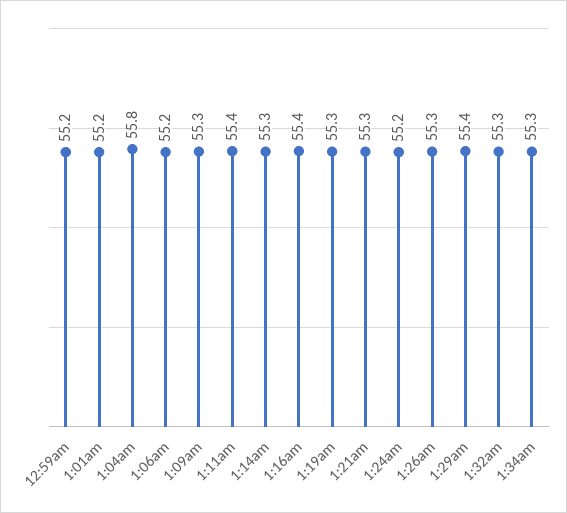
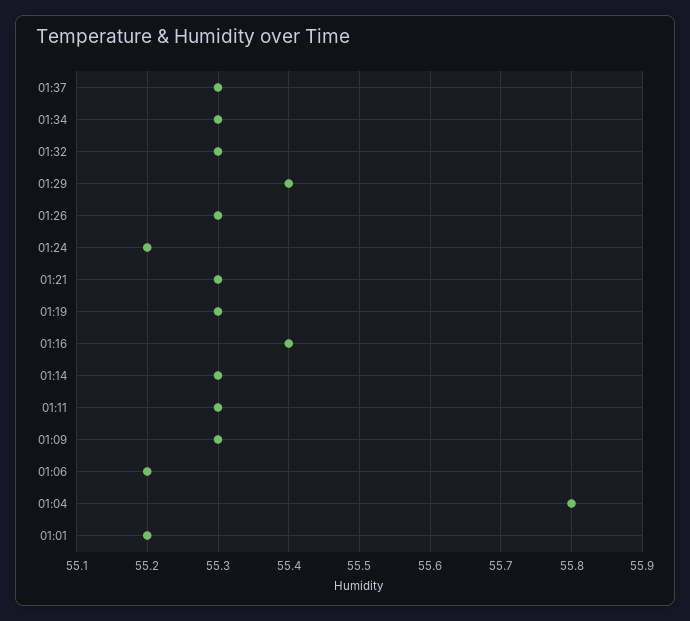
12:59am: 55.2 -> none
1:11am: 55.4 -> 55.3
01:37: none -> 55.3

